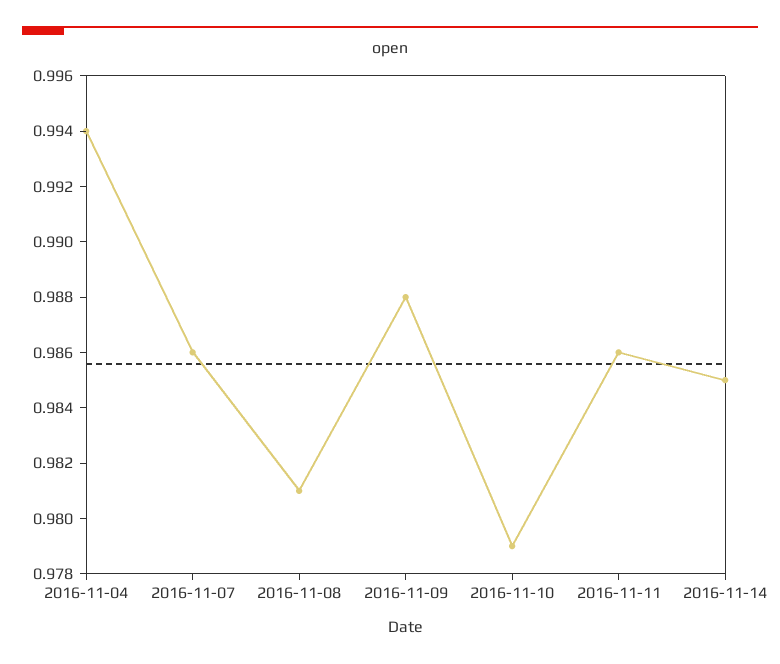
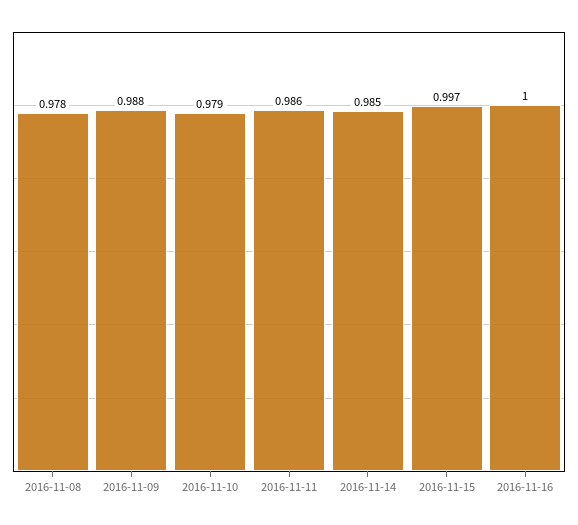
2016-11-04: 0.994 -> none
2016-11-07: 0.986 -> none
2016-11-08: 0.981 -> 0.978
2016-11-15: none -> 0.997
2016-11-16: none -> 1

